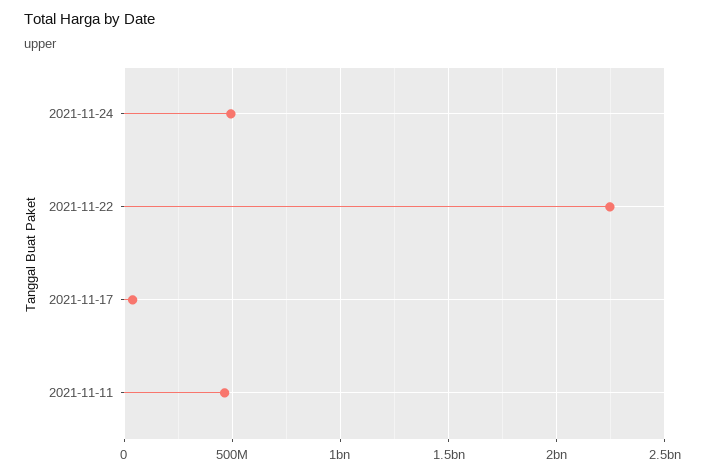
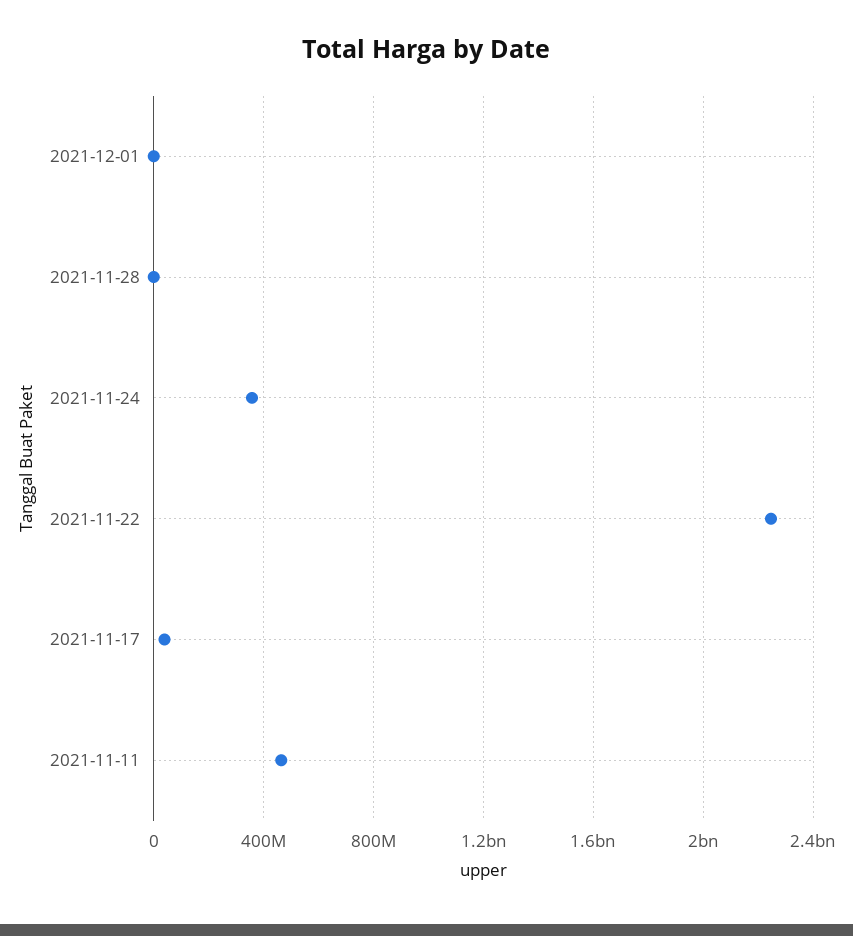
2021-11-24: 500000000 -> 350000000
2021-12-01: none -> 0
2021-11-28: none -> 0

